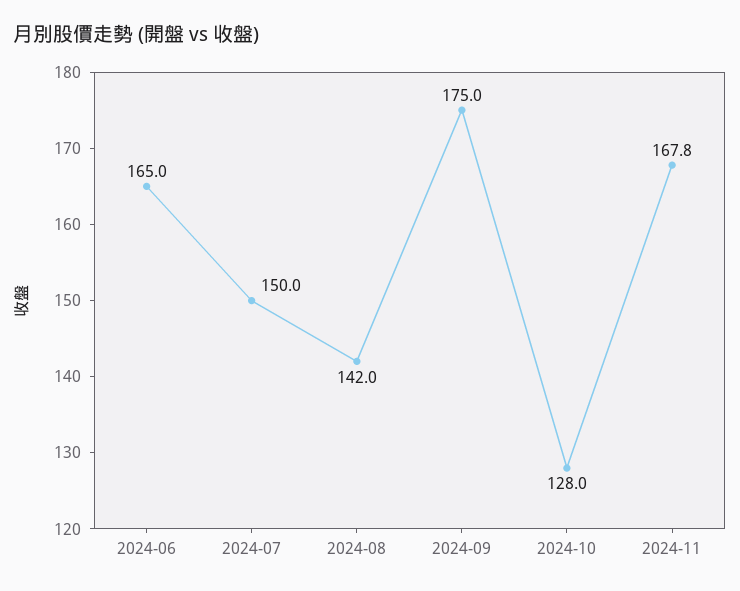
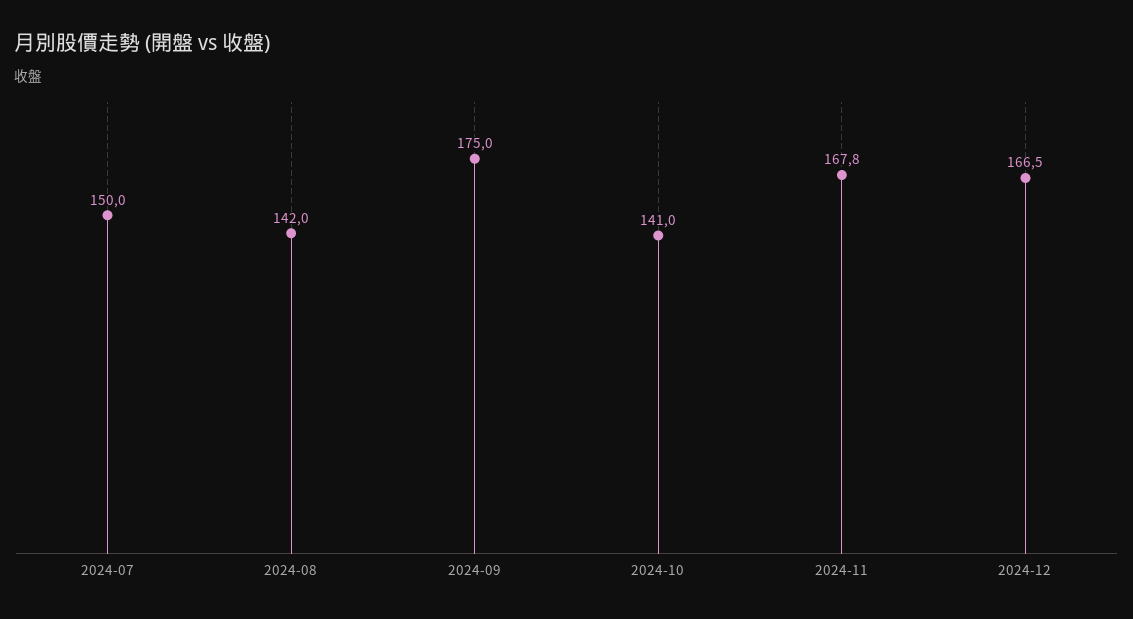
2024-06: 165 -> none
2024-10: 128 -> 141
2024-12: none -> 166.5

